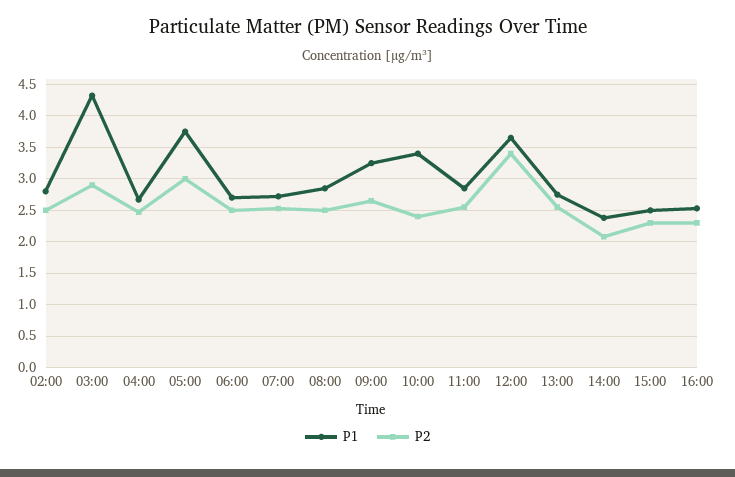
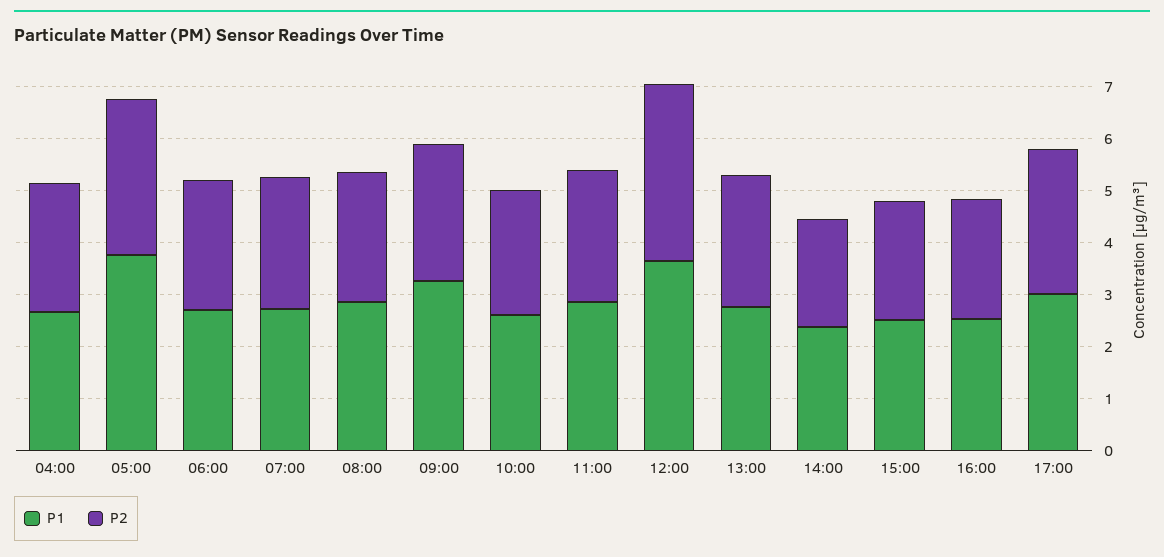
P1, 02:00: 2.8 -> none
P2, 02:00: 2.5 -> none
P1, 03:00: 4.3 -> none
P2, 03:00: 2.9 -> none
P1, 10:00: 3.4 -> 2.6
P1, 17:00: none -> 3
P2, 17:00: none -> 2.8

